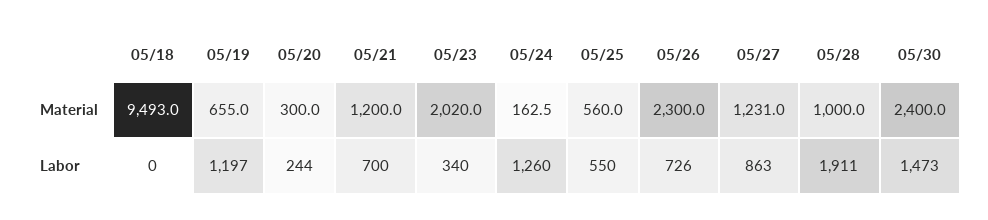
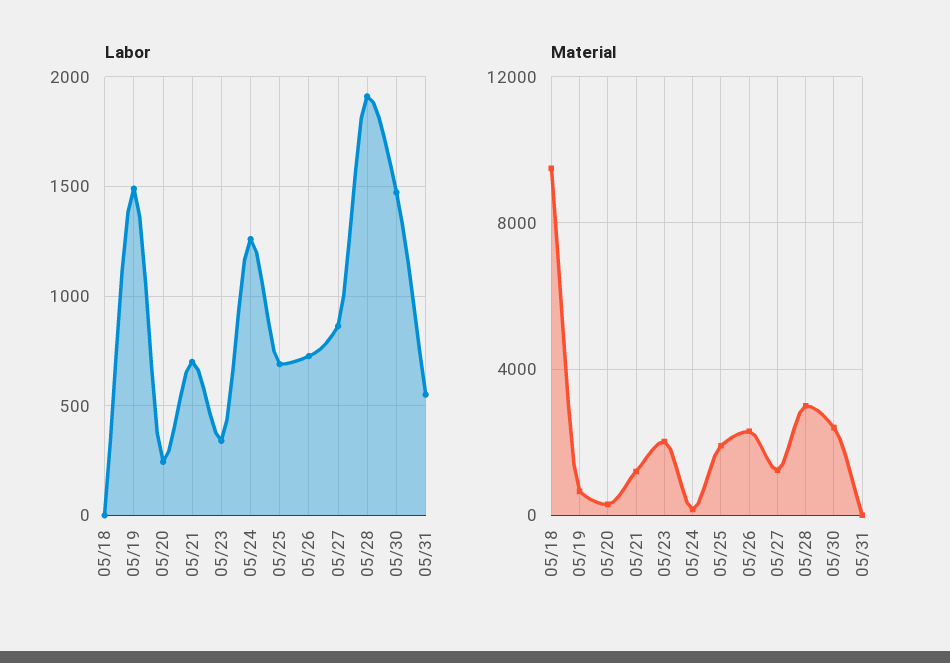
Material, 05/25: 560 -> 2000
Material, 05/28: 1000 -> 3000
Labor, 05/19: 1197 -> 1500
Labor, 05/25: 550 -> 700
Labor, 05/31: none -> 550
Material, 05/31: none -> 0

